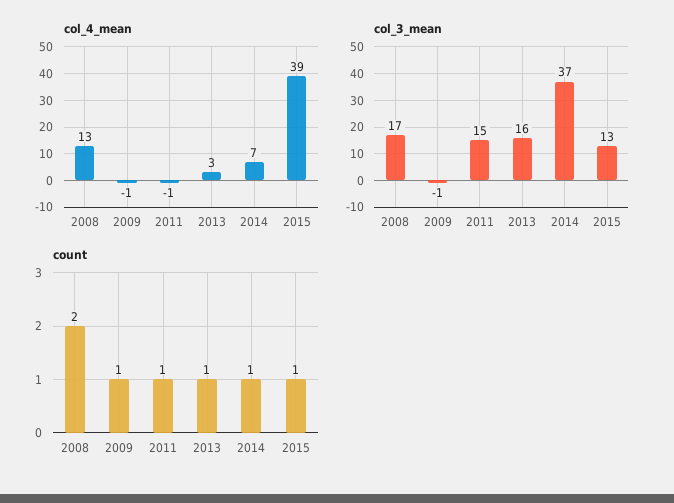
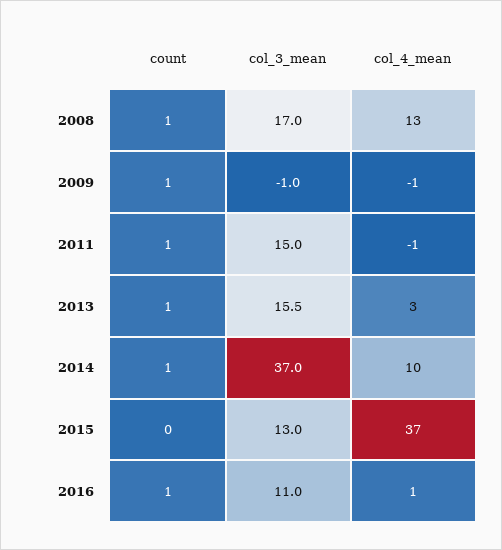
col_4_mean, 2014: 7 -> 10
col_4_mean, 2015: 39 -> 37
count, 2008: 2 -> 1
count, 2015: 1 -> 0
count, 2016: none -> 1
col_3_mean, 2016: none -> 11
col_4_mean, 2016: none -> 1

